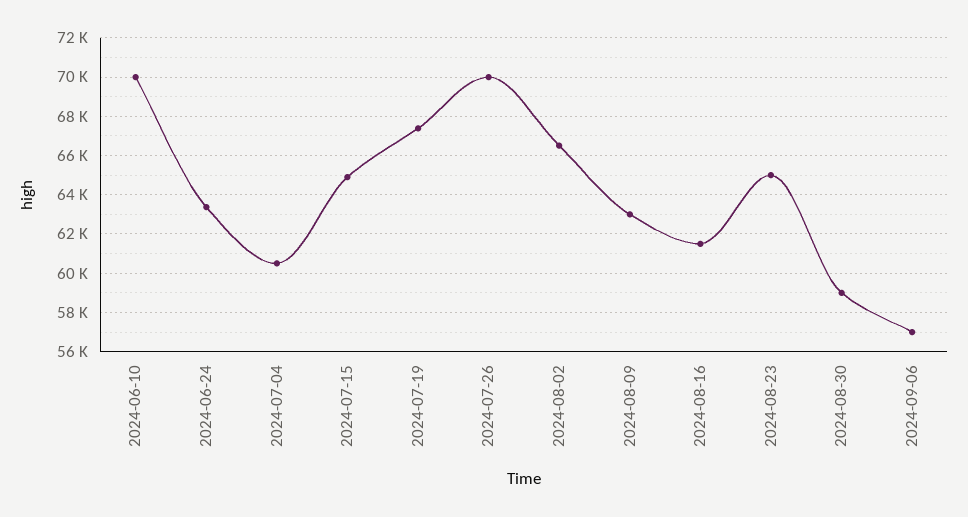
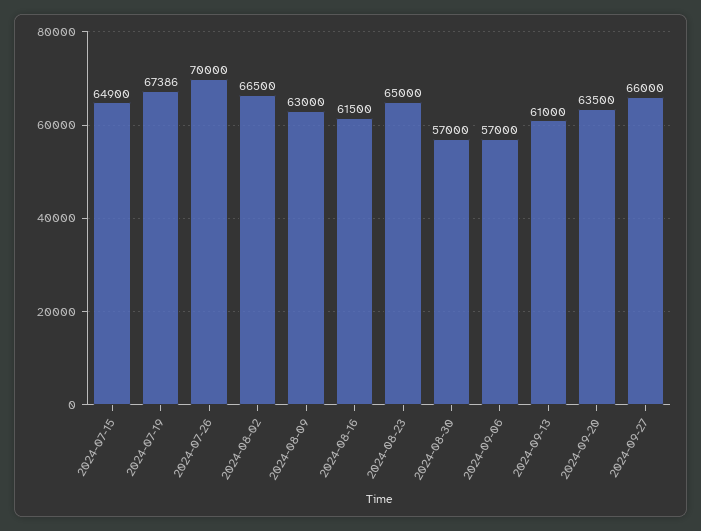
2024-06-10: 70000 -> none
2024-06-24: 63500 -> none
2024-07-04: 60500 -> none
2024-08-30: 59000 -> 57000
2024-09-13: none -> 61000
2024-09-20: none -> 63500
2024-09-27: none -> 66000

